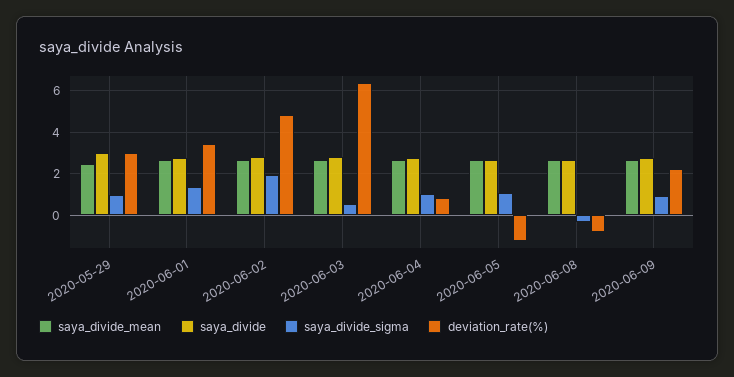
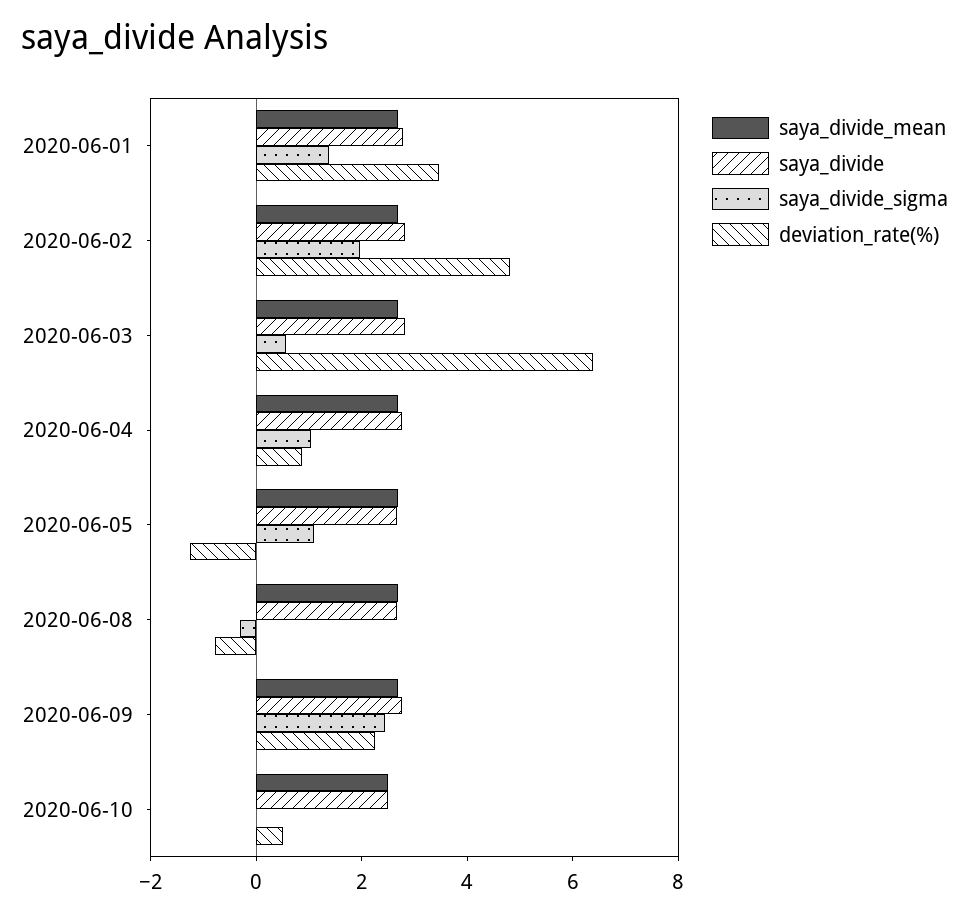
saya_divide_mean, 2020-05-29: 2.5 -> none
saya_divide, 2020-05-29: 3 -> none
saya_divide_sigma, 2020-05-29: 1 -> none
deviation_rate(%), 2020-05-29: 3 -> none
saya_divide_sigma, 2020-06-09: 1 -> 2.5
saya_divide_mean, 2020-06-10: none -> 2.5
saya_divide, 2020-06-10: none -> 2.5
saya_divide_sigma, 2020-06-10: none -> 0
deviation_rate(%), 2020-06-10: none -> 0.5

